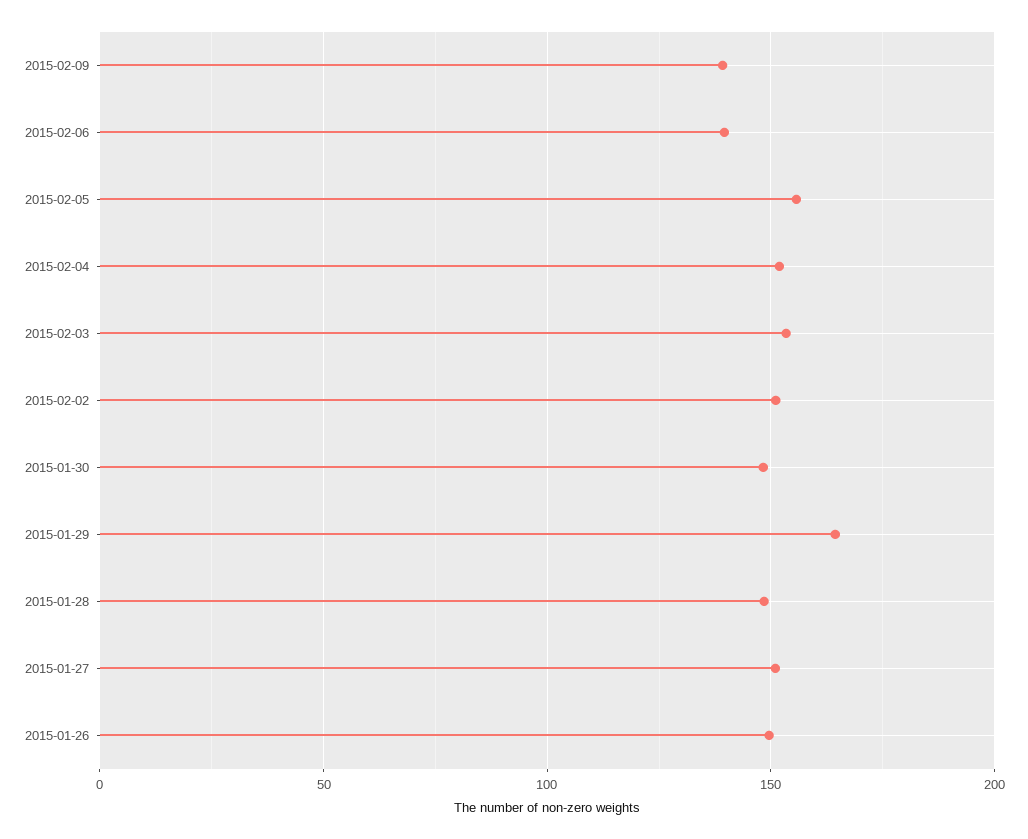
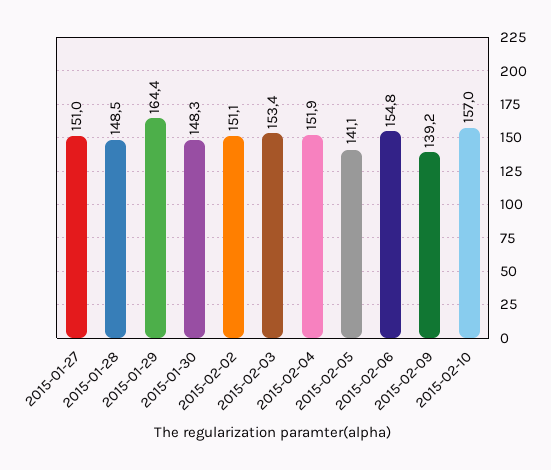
2015-02-06: 140 -> 154.8
2015-02-05: 155 -> 141.1
2015-01-26: 150 -> none
2015-02-10: none -> 157

